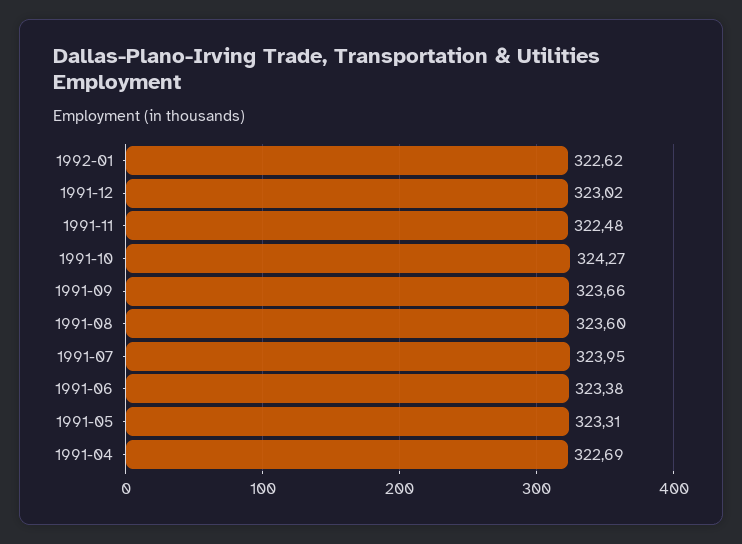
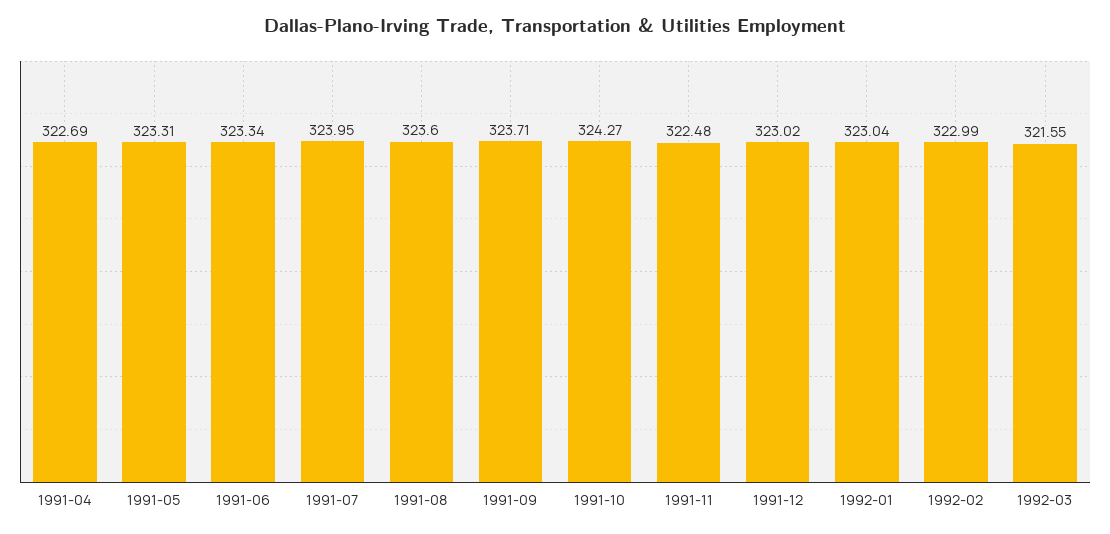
1992-01: 322.62 -> 323.04
1991-09: 323.66 -> 323.71
1991-06: 323.38 -> 323.34
1992-02: none -> 322.99
1992-03: none -> 321.55

